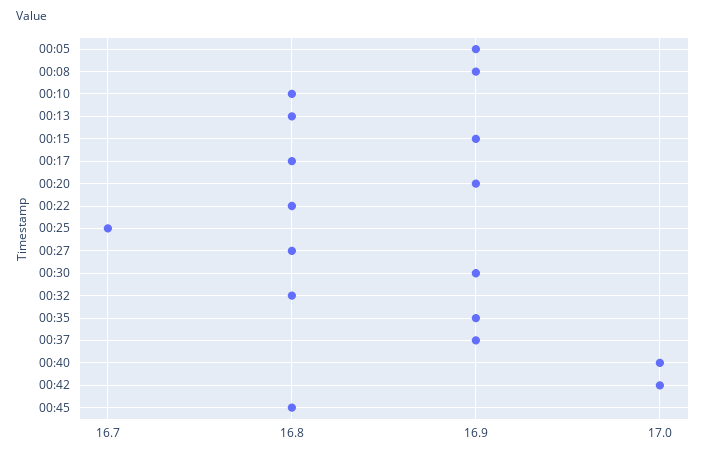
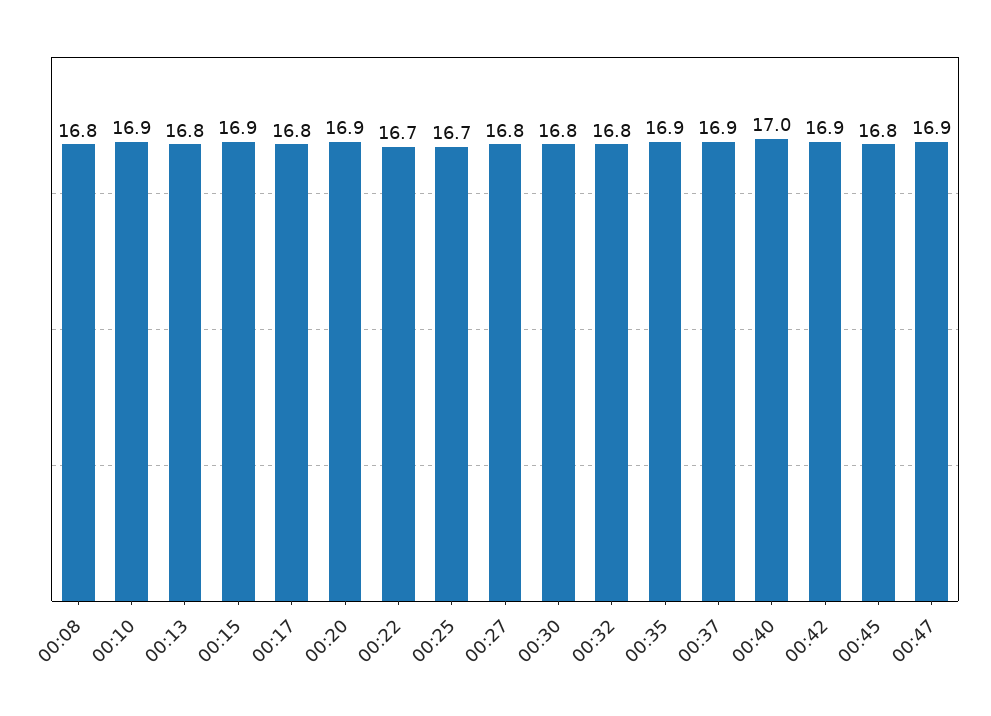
00:05: 16.9 -> none
00:08: 16.9 -> 16.8
00:10: 16.8 -> 16.9
00:22: 16.8 -> 16.7
00:30: 16.9 -> 16.8
00:42: 17 -> 16.9
00:47: none -> 16.9

